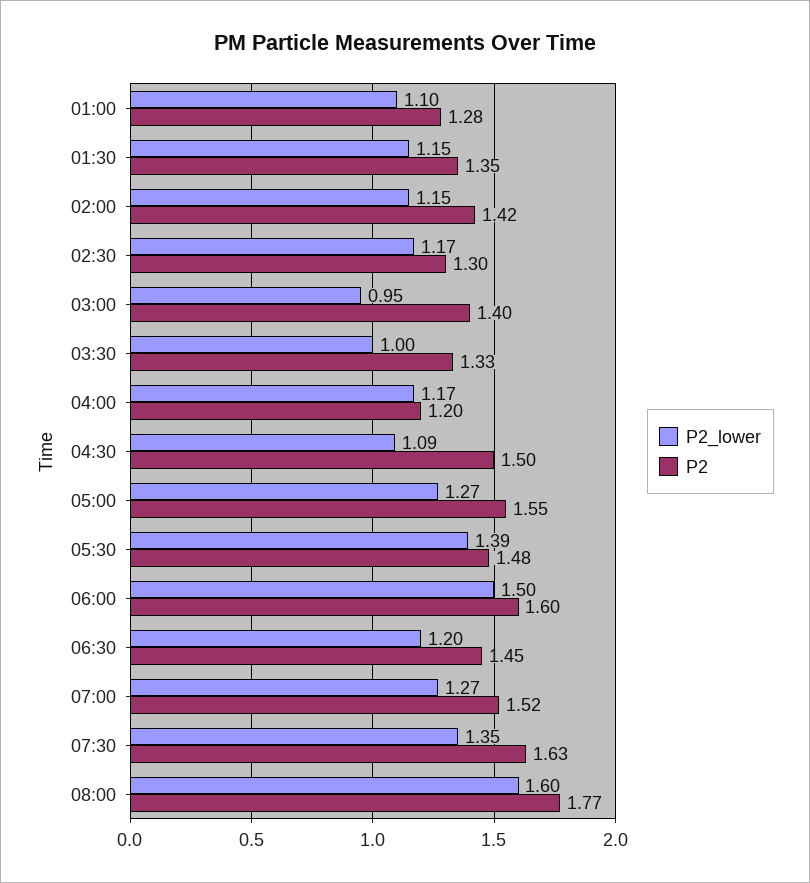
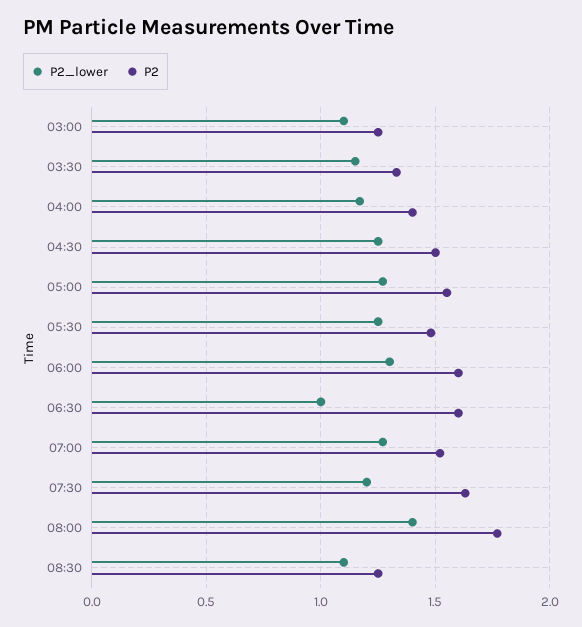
P2_lower, 01:00: 1.1 -> none
P2, 01:00: 1.28 -> none
P2_lower, 01:30: 1.15 -> none
P2, 01:30: 1.35 -> none
P2_lower, 02:00: 1.15 -> none
P2, 02:00: 1.42 -> none
P2_lower, 02:30: 1.17 -> none
P2, 02:30: 1.3 -> none
P2_lower, 03:00: 0.95 -> 1.1
P2, 03:00: 1.4 -> 1.25
P2_lower, 03:30: 1 -> 1.15
P2, 04:00: 1.2 -> 1.4
P2_lower, 04:30: 1.09 -> 1.25
P2_lower, 05:30: 1.39 -> 1.25
P2_lower, 06:00: 1.5 -> 1.3
P2_lower, 06:30: 1.2 -> 1
P2, 06:30: 1.45 -> 1.6
P2_lower, 07:30: 1.35 -> 1.2
P2_lower, 08:00: 1.6 -> 1.4
P2_lower, 08:30: none -> 1.1
P2, 08:30: none -> 1.25

